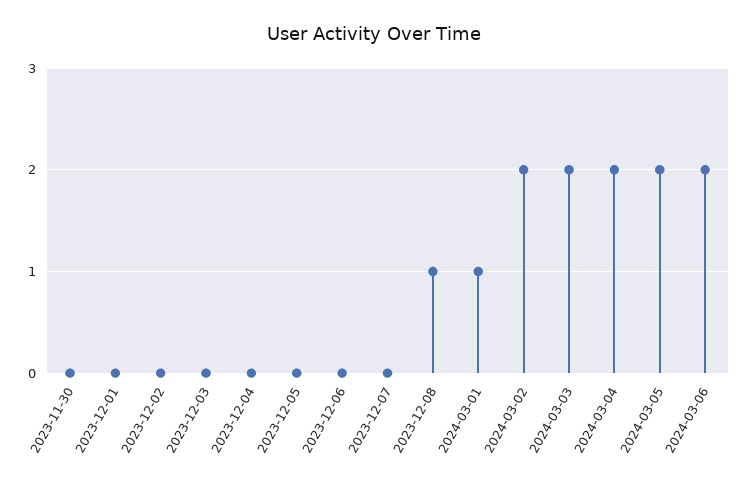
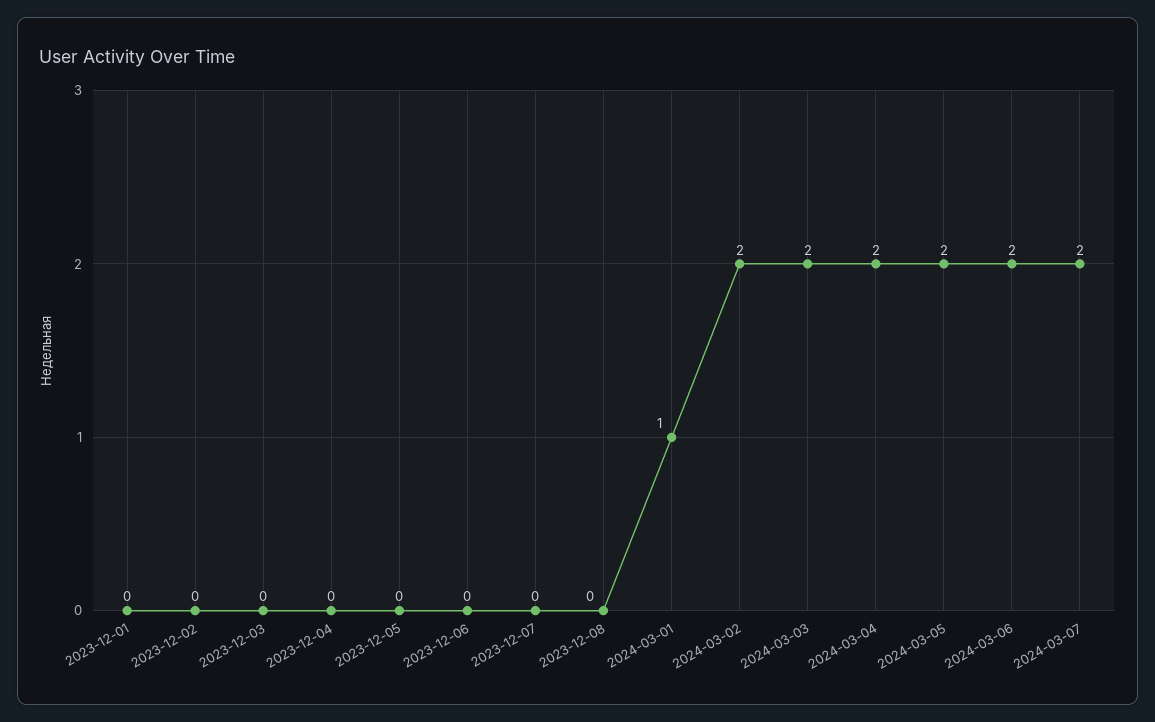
2023-11-30: 0 -> none
2023-12-08: 1 -> 0
2024-03-07: none -> 2

